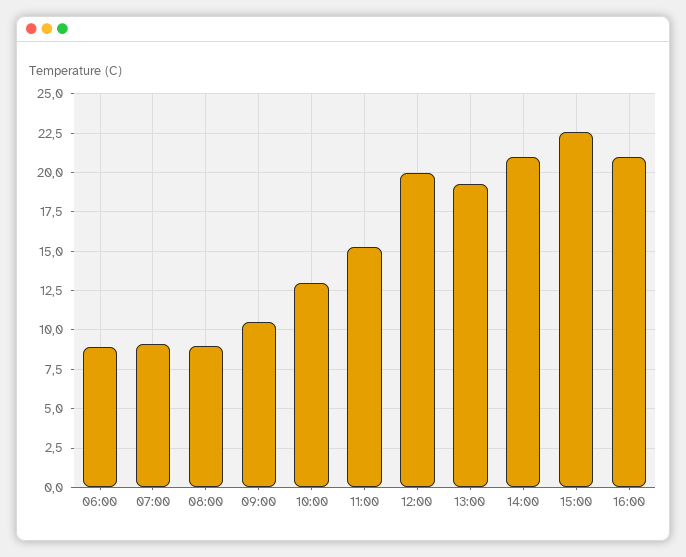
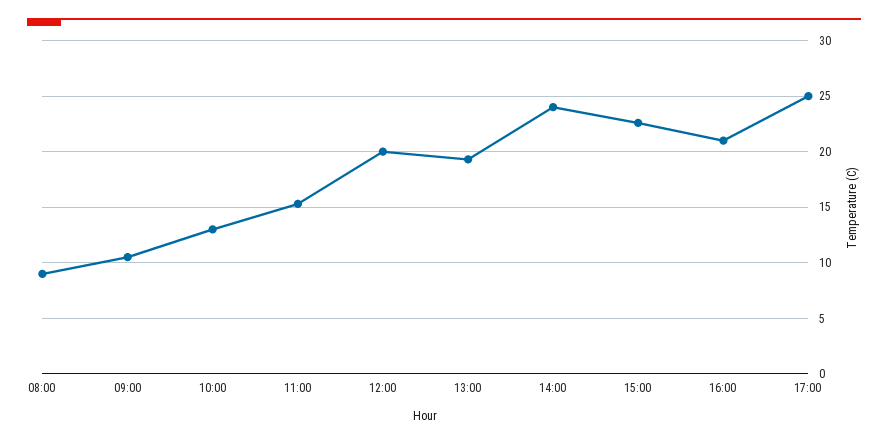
06:00: 9 -> none
07:00: 9 -> none
14:00: 21 -> 24
17:00: none -> 25

